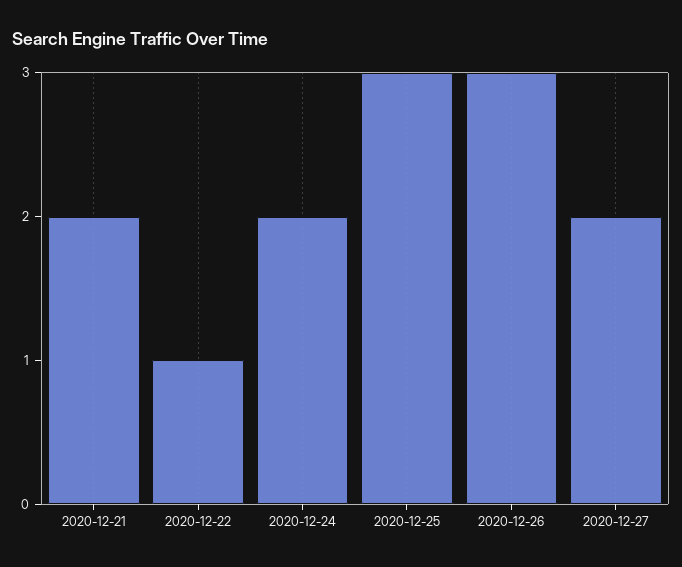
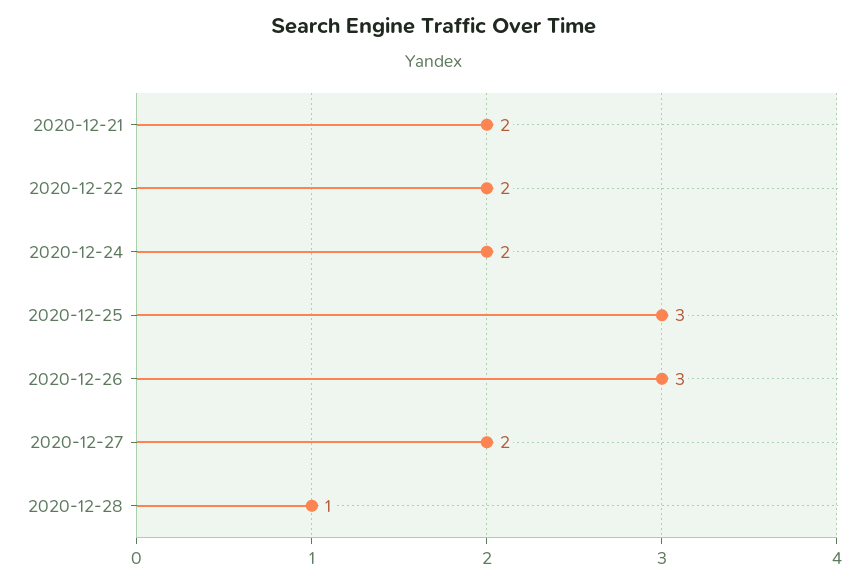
2020-12-22: 1 -> 2
2020-12-28: none -> 1

